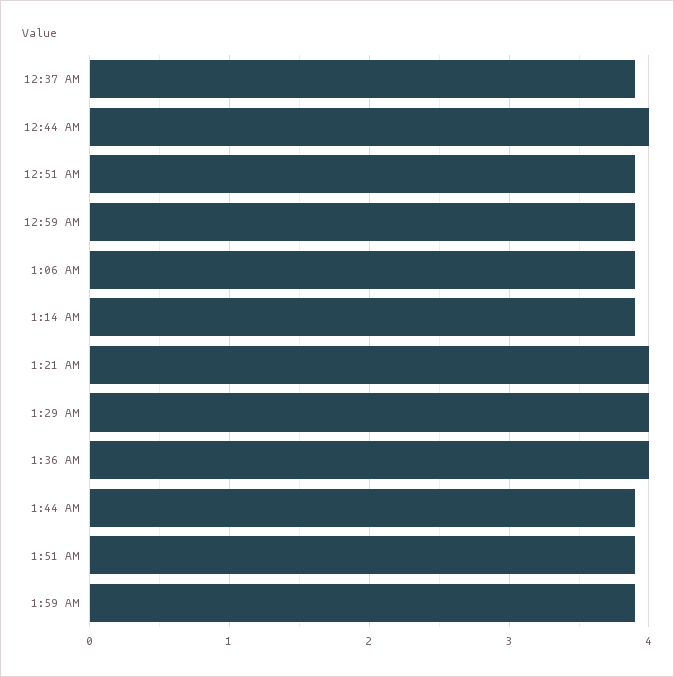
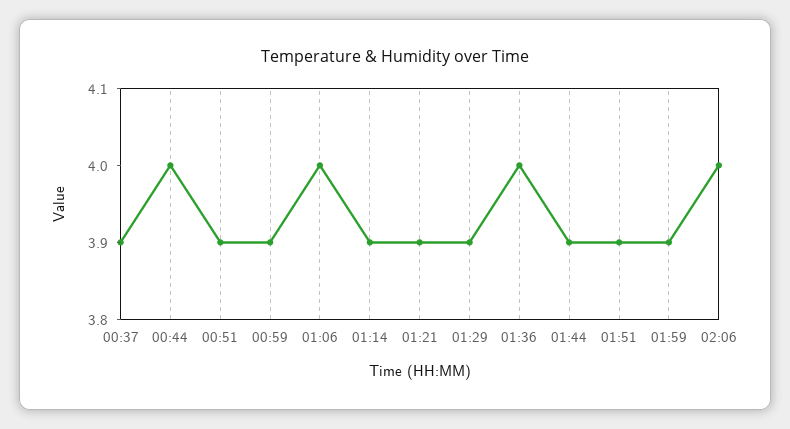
1:06 AM: 3.9 -> 4
1:21 AM: 4 -> 3.9
1:29 AM: 4 -> 3.9
02:06: none -> 4

